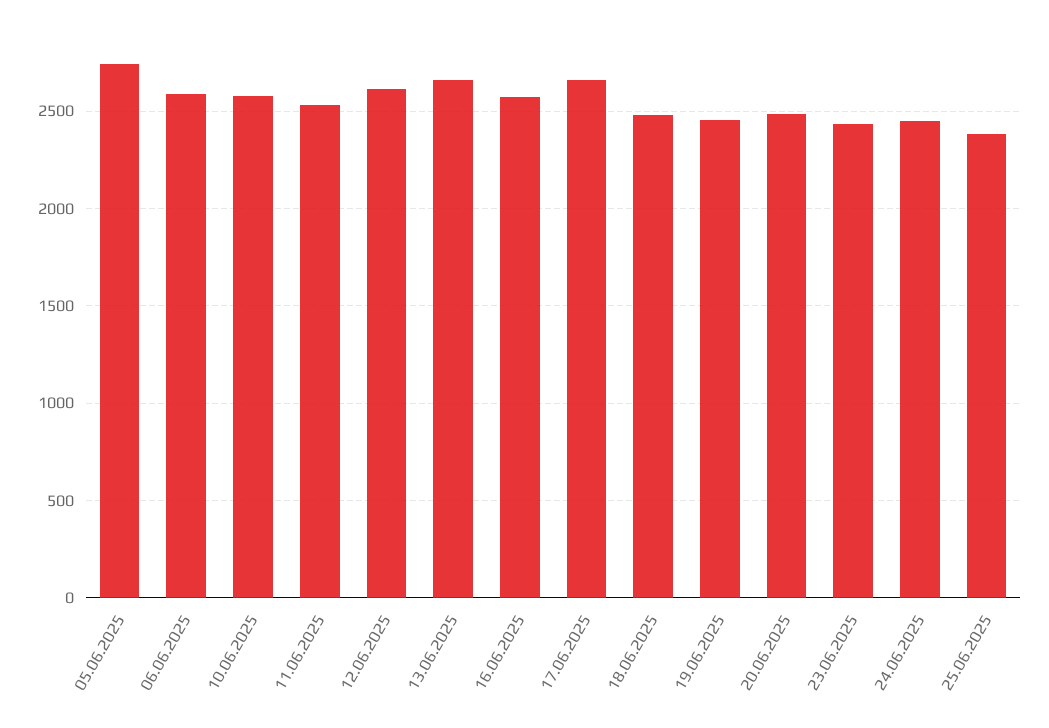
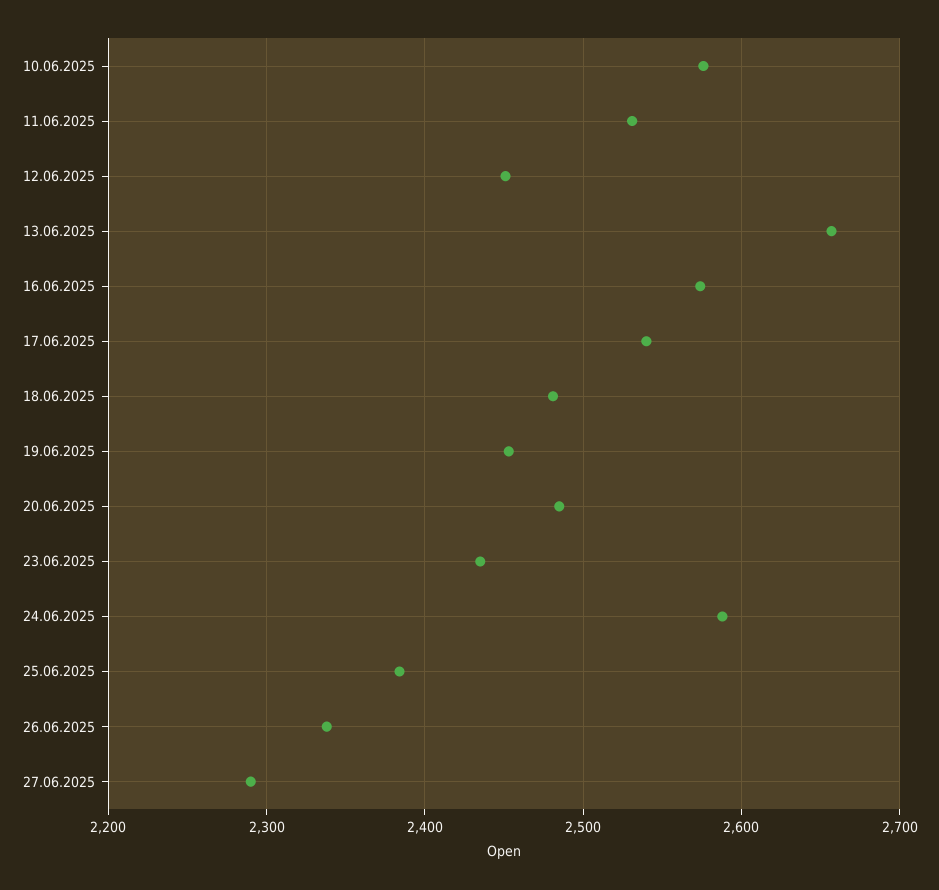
05.06.2025: 2750 -> none
06.06.2025: 2600 -> none
12.06.2025: 2600 -> 2450
17.06.2025: 2650 -> 2540
24.06.2025: 2450 -> 2590
26.06.2025: none -> 2340
27.06.2025: none -> 2290

